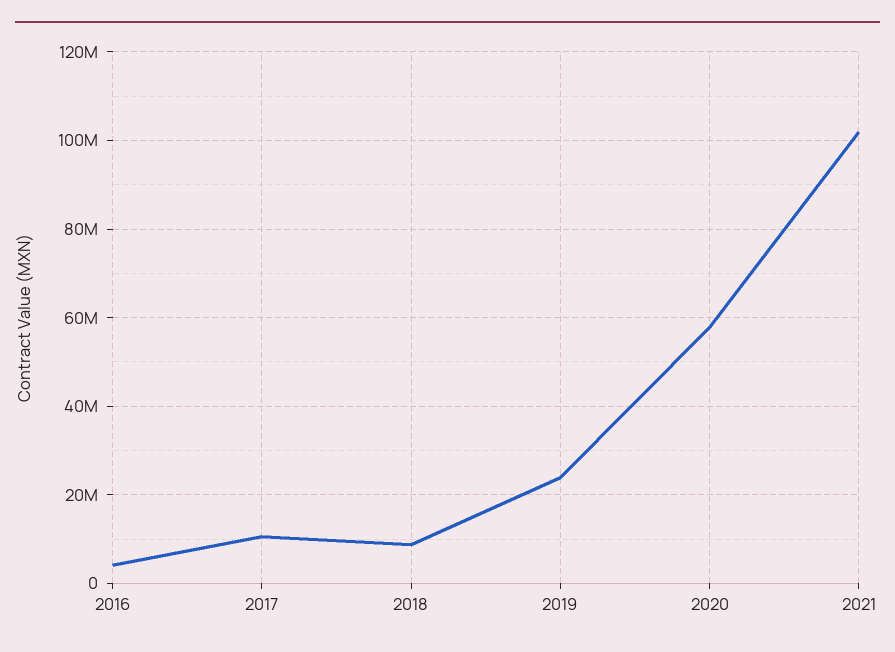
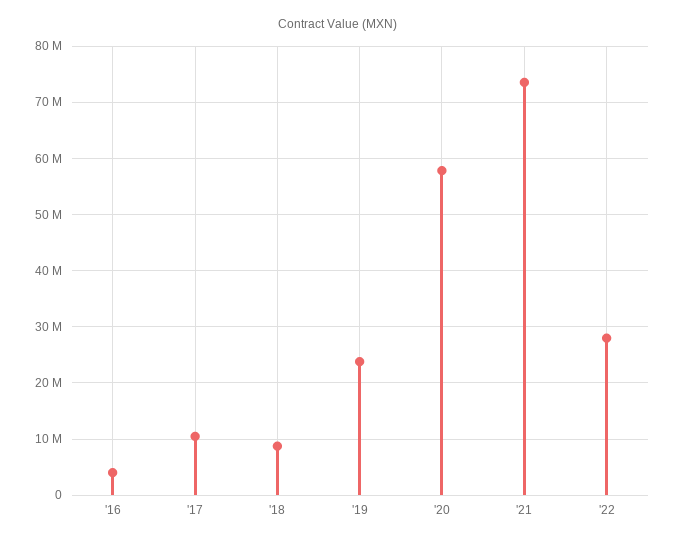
2021: 102000000 -> 74000000
'22: none -> 28000000

